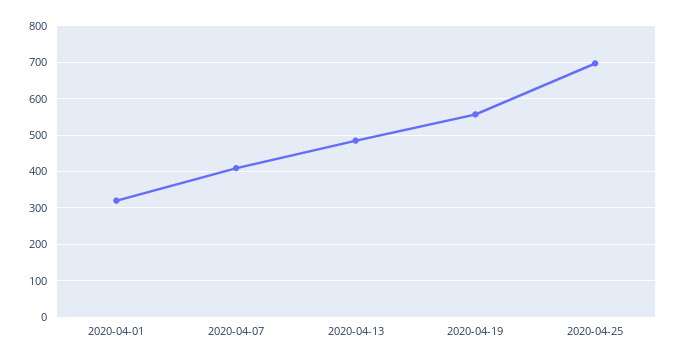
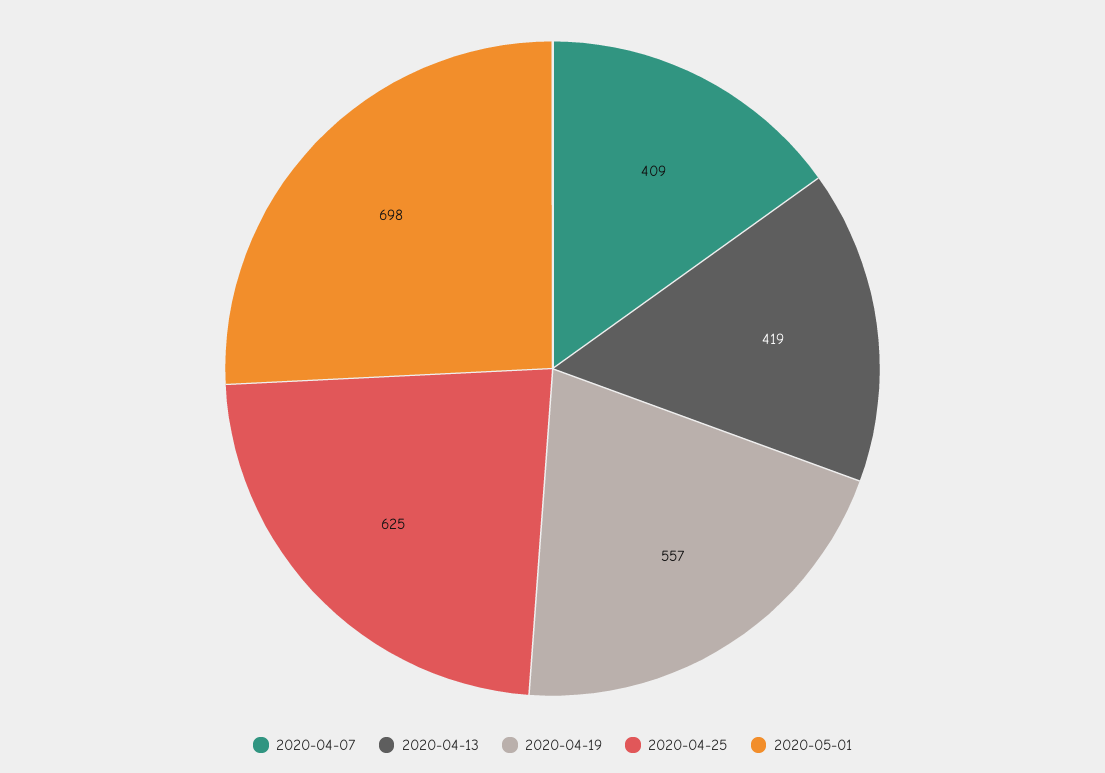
2020-04-01: 320 -> none
2020-04-13: 480 -> 419
2020-04-25: 700 -> 625
2020-05-01: none -> 698

